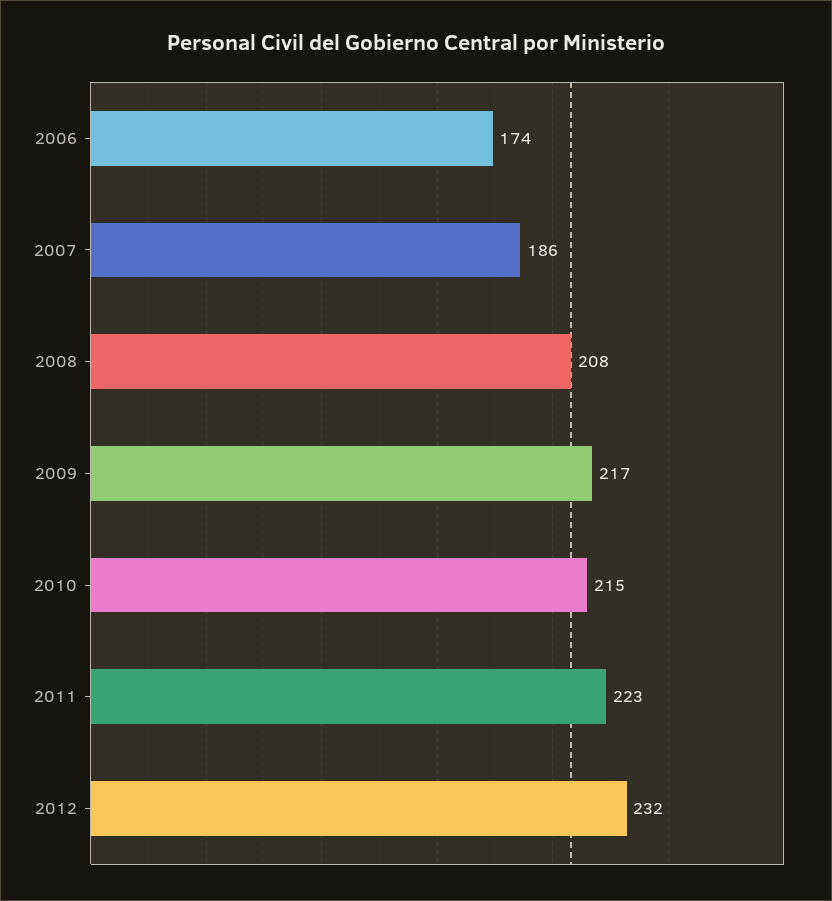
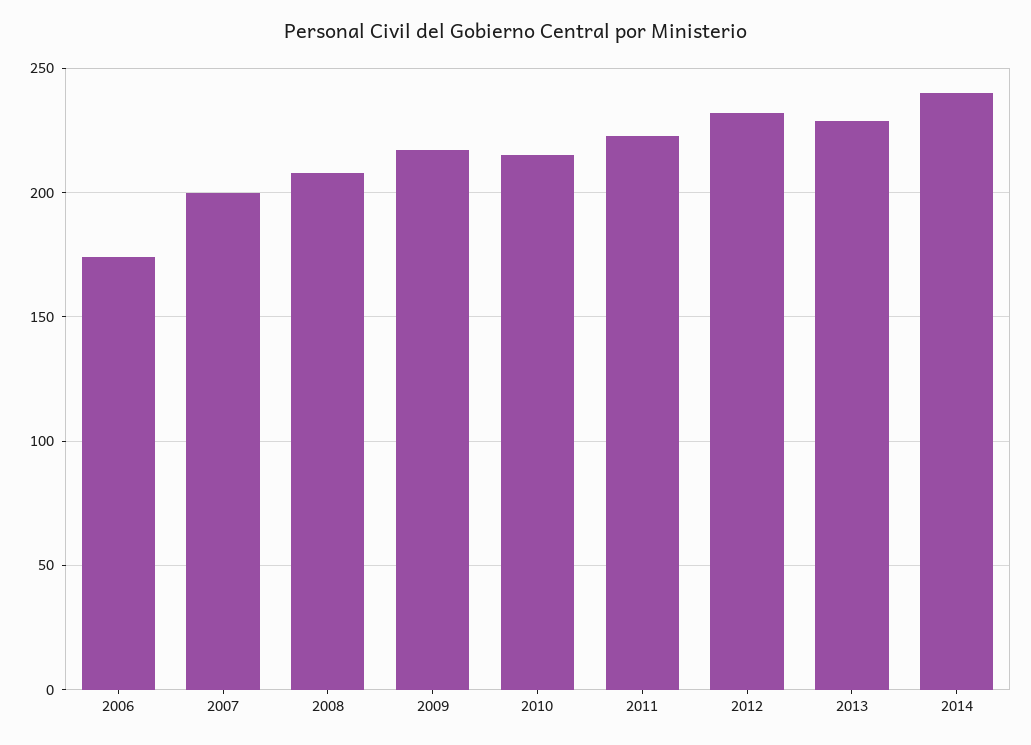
2007: 186 -> 200
2013: none -> 230
2014: none -> 240

